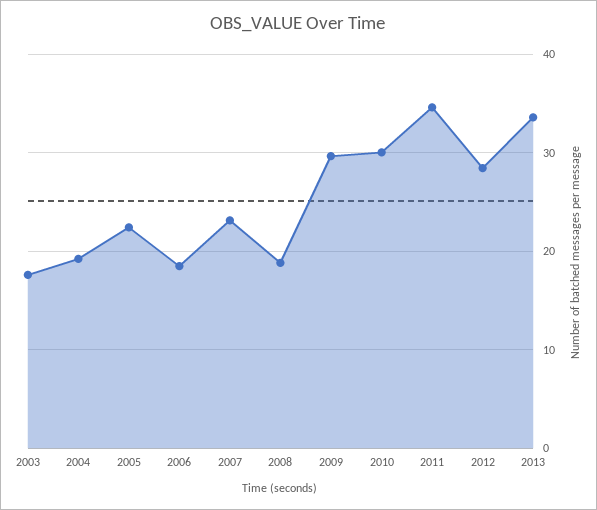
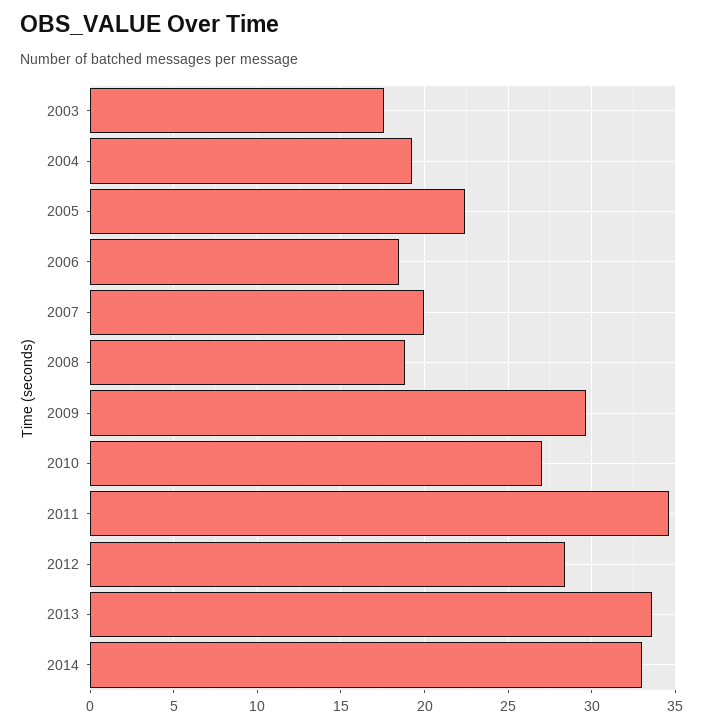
2007: 23 -> 20
2010: 30 -> 27
2014: none -> 33

